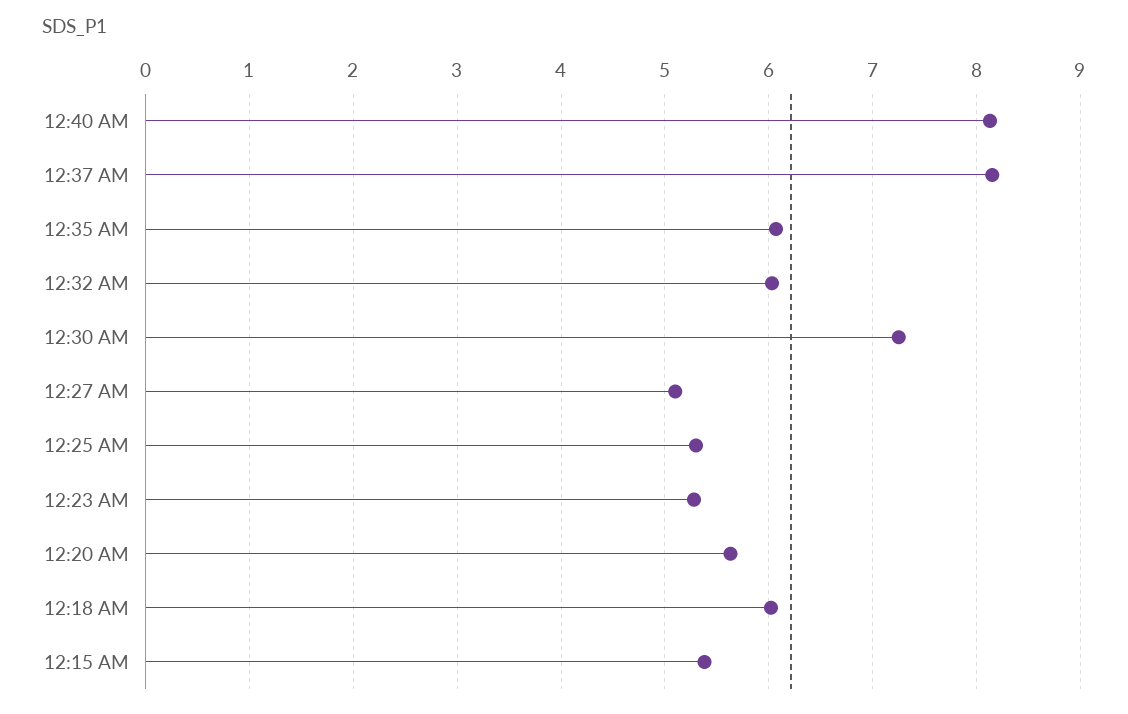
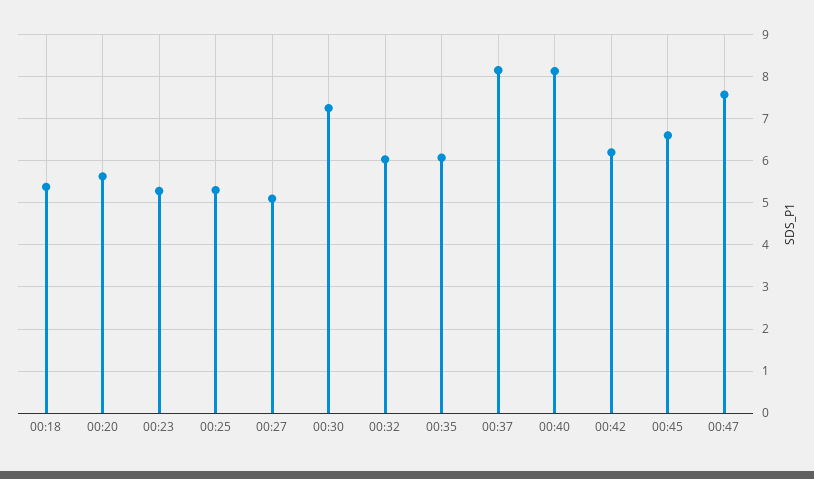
12:18 AM: 6 -> 5.4
12:15 AM: 5.4 -> none
00:42: none -> 6.2
00:45: none -> 6.6
00:47: none -> 7.6

